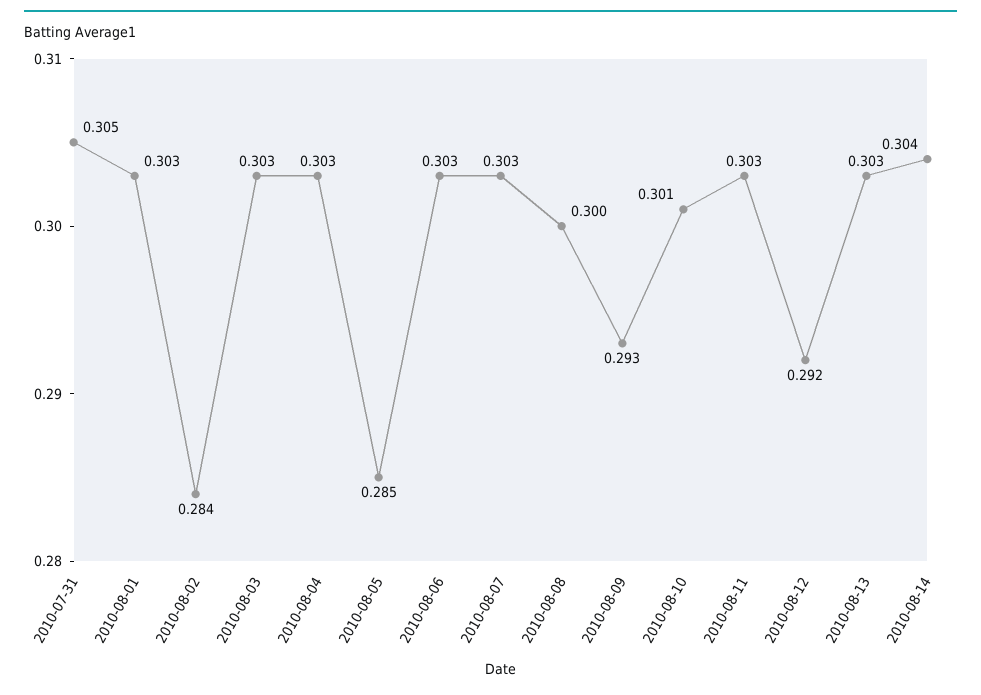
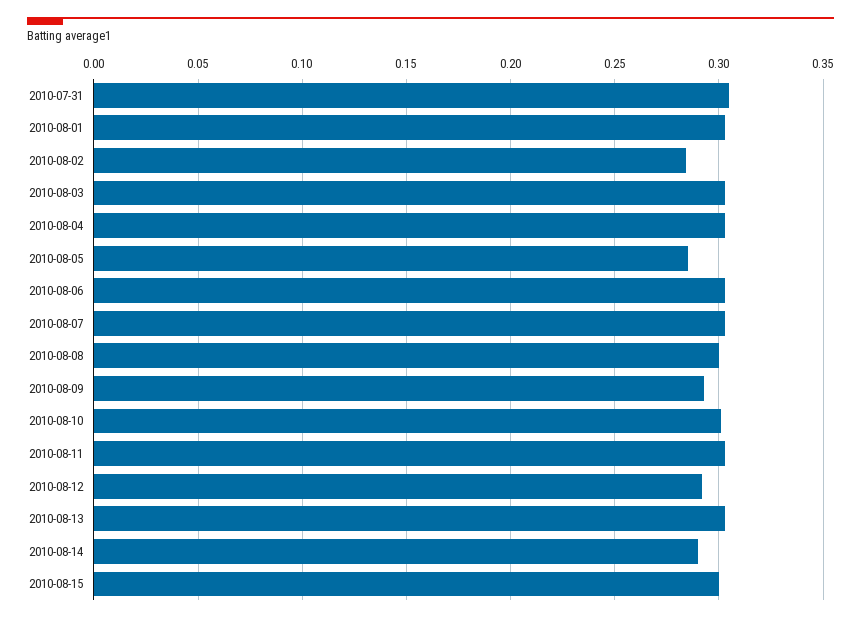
2010-08-14: 0.304 -> 0.29
2010-08-15: none -> 0.3

